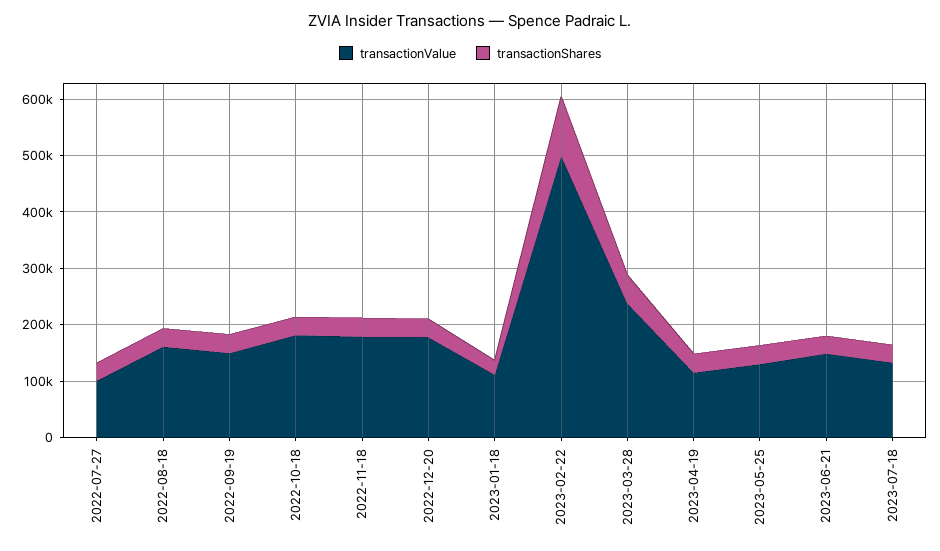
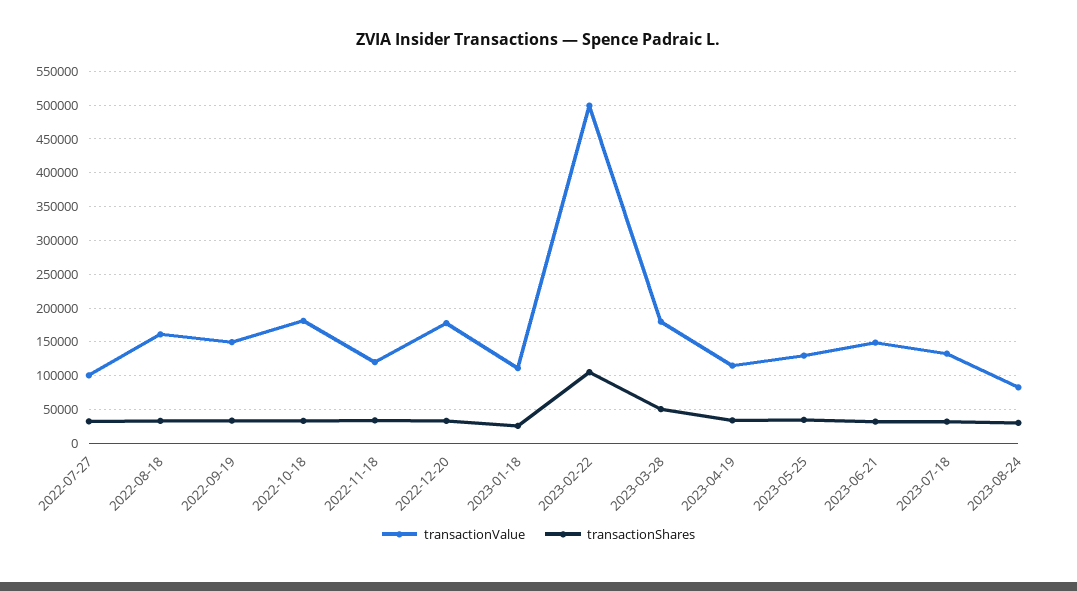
transactionValue, 2022-11-18: 180000 -> 120000
transactionValue, 2023-03-28: 240000 -> 180000
transactionValue, 2023-08-24: none -> 80000
transactionShares, 2023-08-24: none -> 30000

